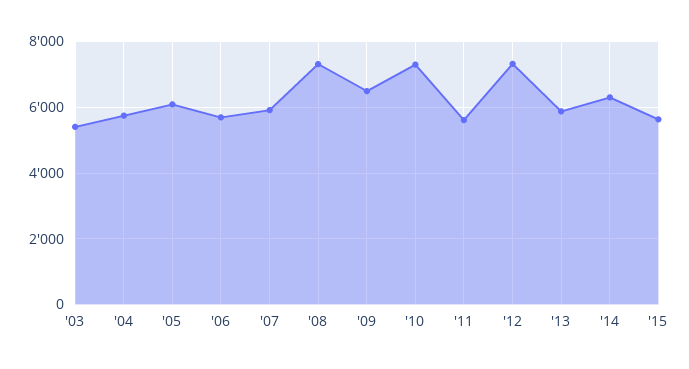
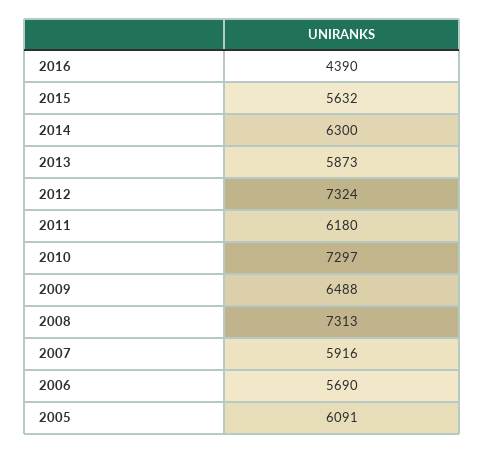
'03: 5400 -> none
'04: 5800 -> none
'11: 5600 -> 6180
2016: none -> 4390

